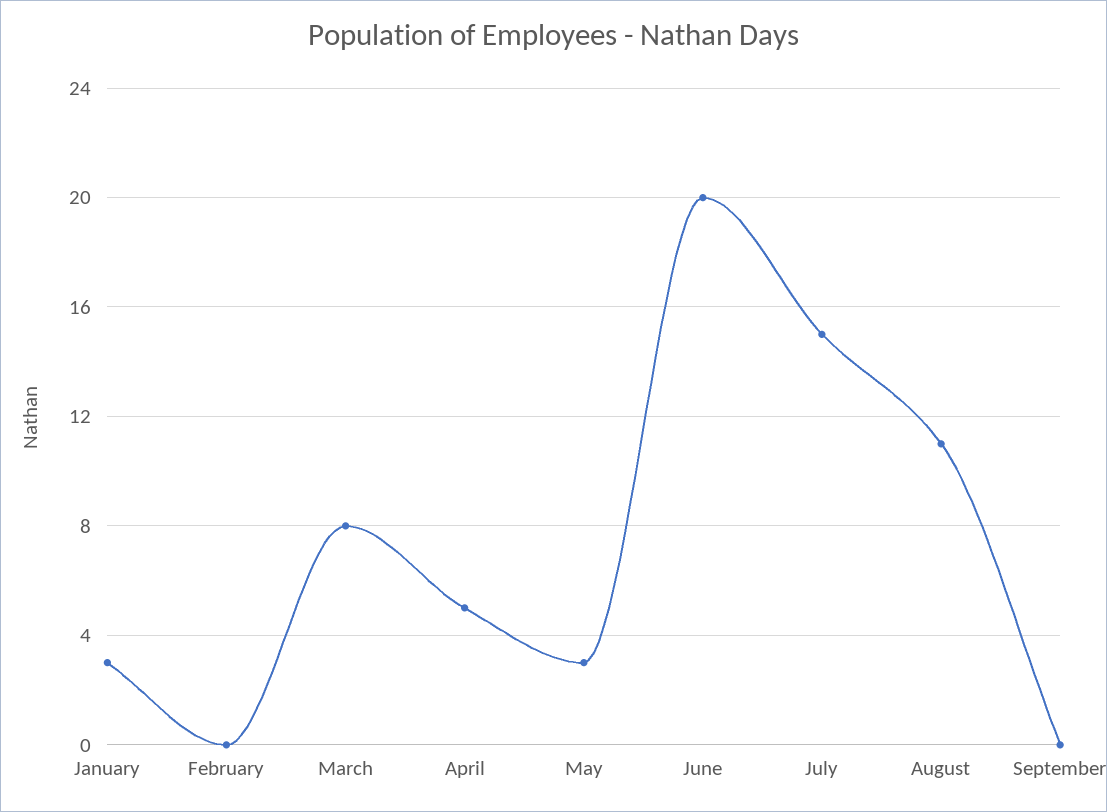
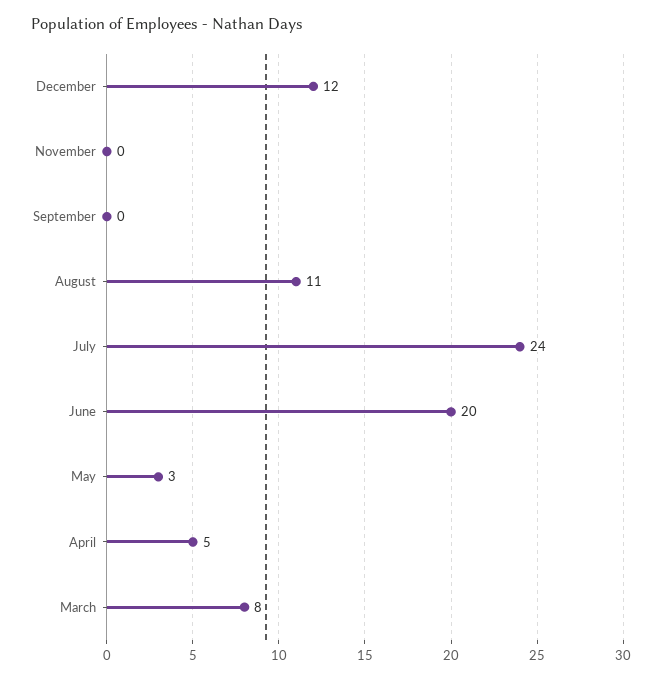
January: 3 -> none
February: 0 -> none
July: 15 -> 24
December: none -> 12
November: none -> 0

